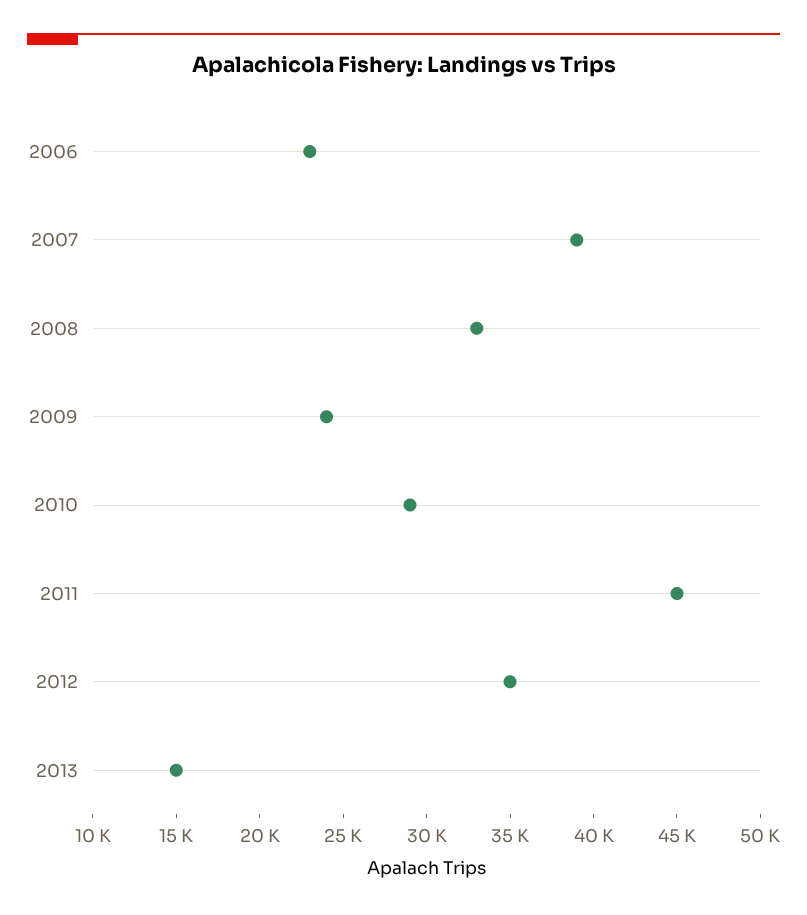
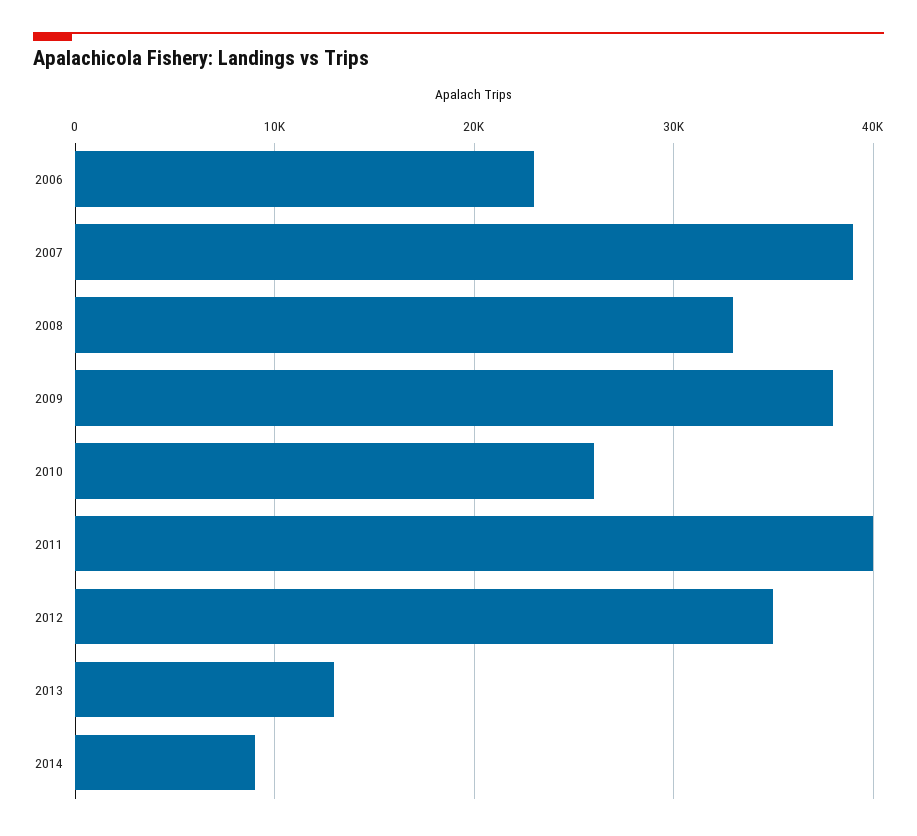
2009: 24000 -> 38000
2010: 29000 -> 26000
2011: 45000 -> 40000
2013: 15000 -> 13000
2014: none -> 9000

